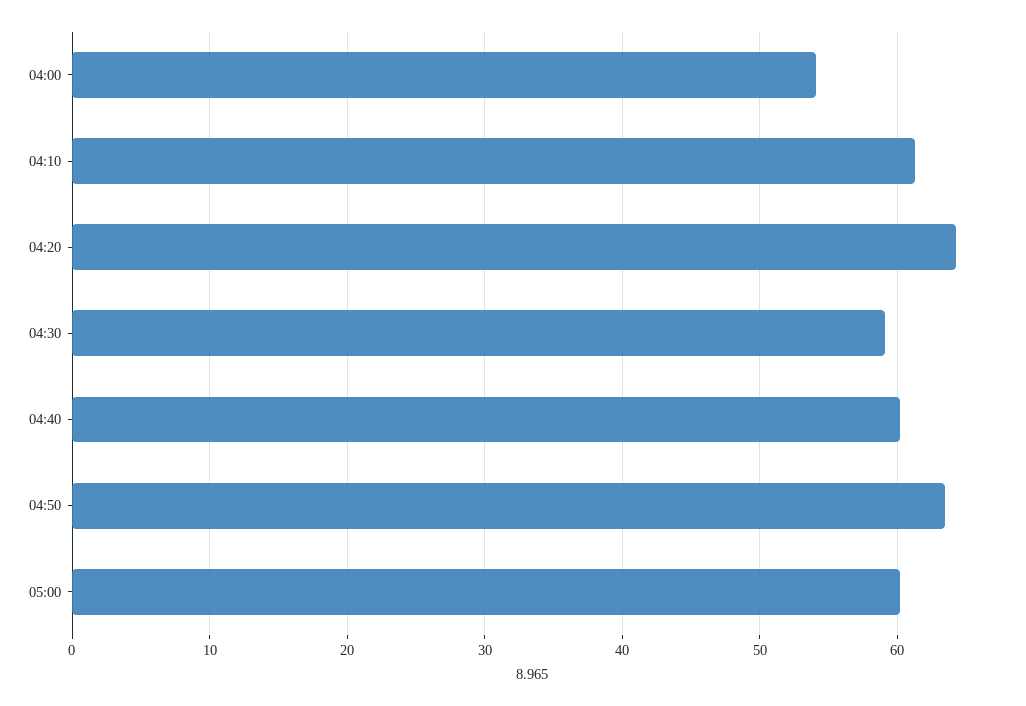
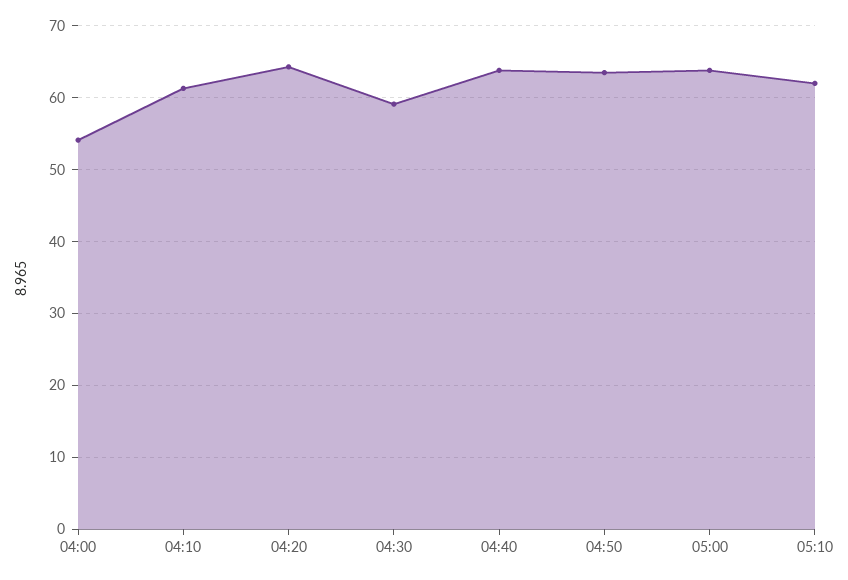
04:40: 60 -> 64
05:00: 60 -> 64
05:10: none -> 62

